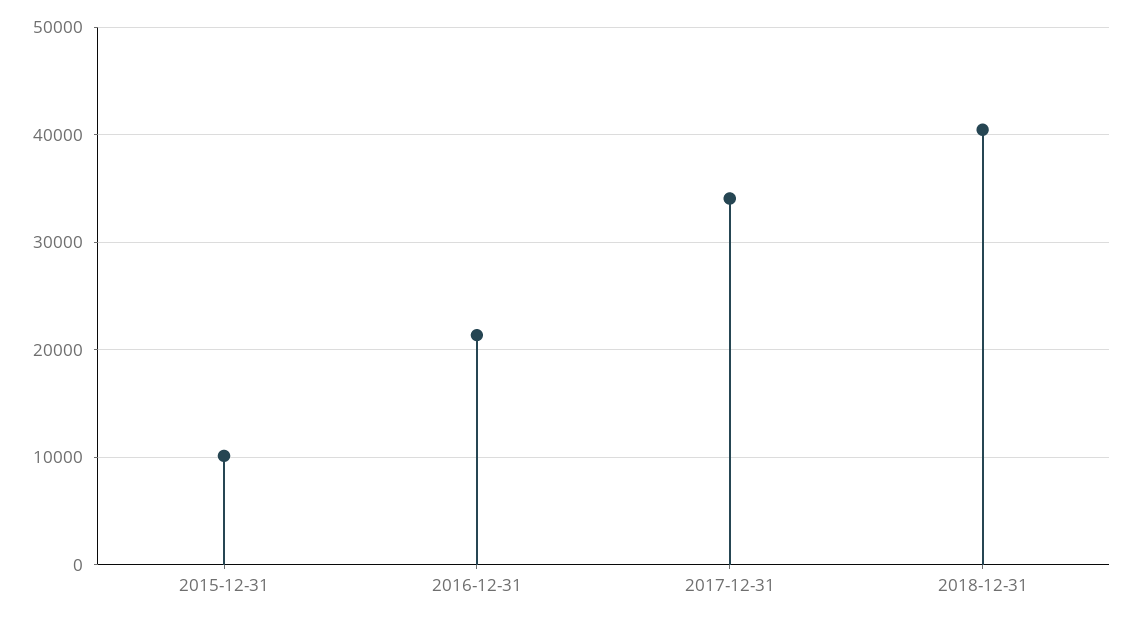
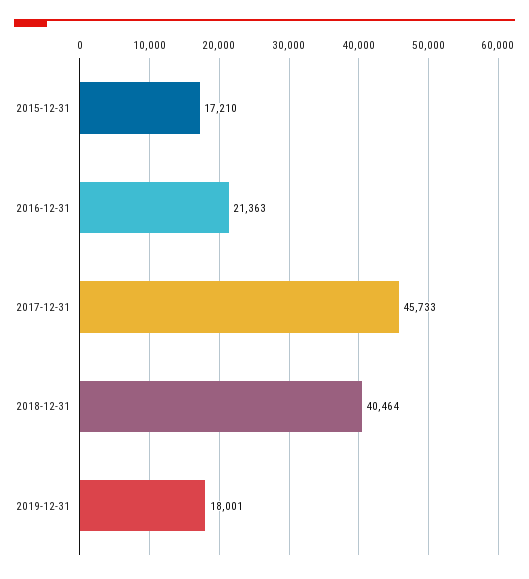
2015-12-31: 10000 -> 17210
2017-12-31: 34000 -> 45733
2019-12-31: none -> 18001

